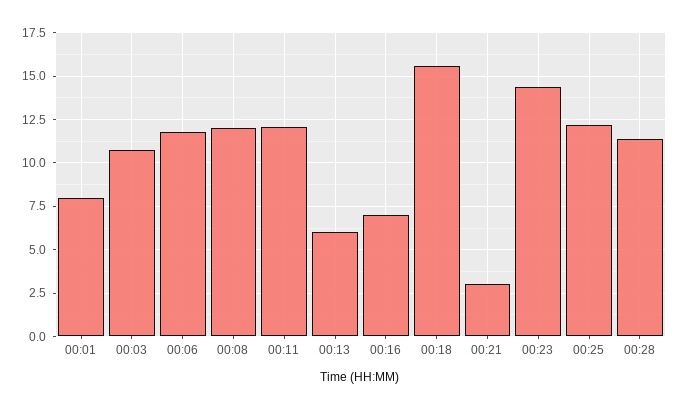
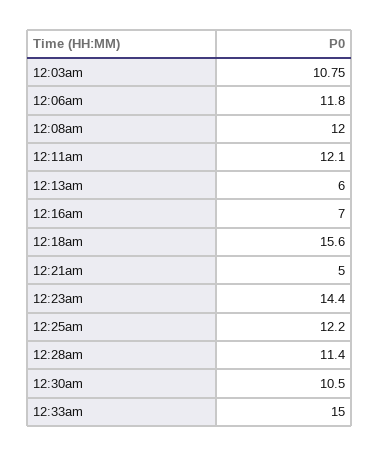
00:01: 8 -> none
00:21: 3 -> 5
12:30am: none -> 10.5
12:33am: none -> 15

